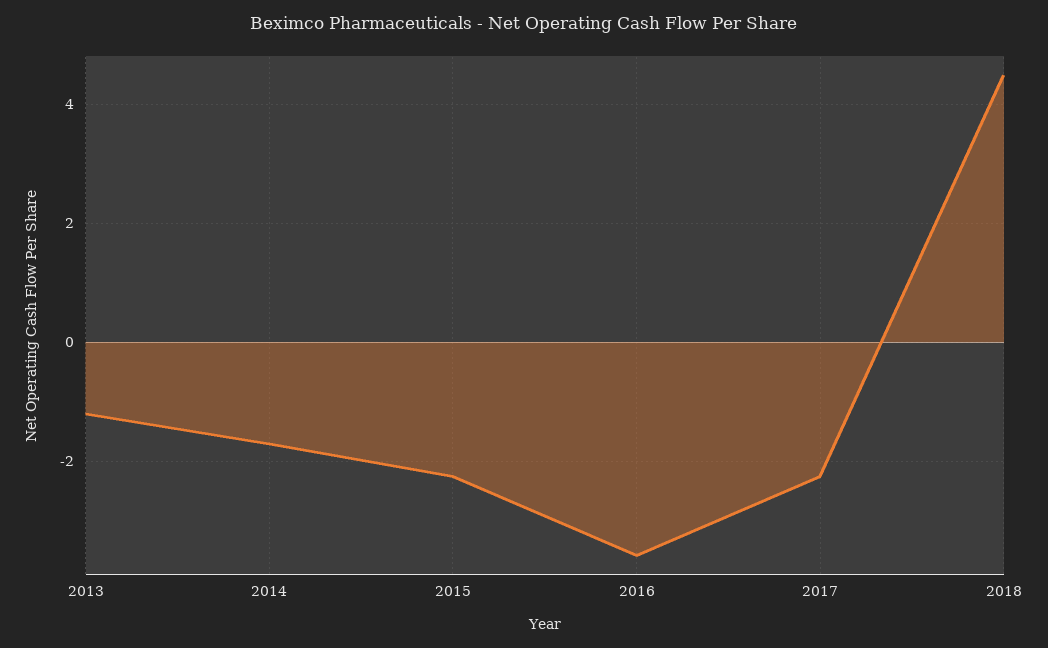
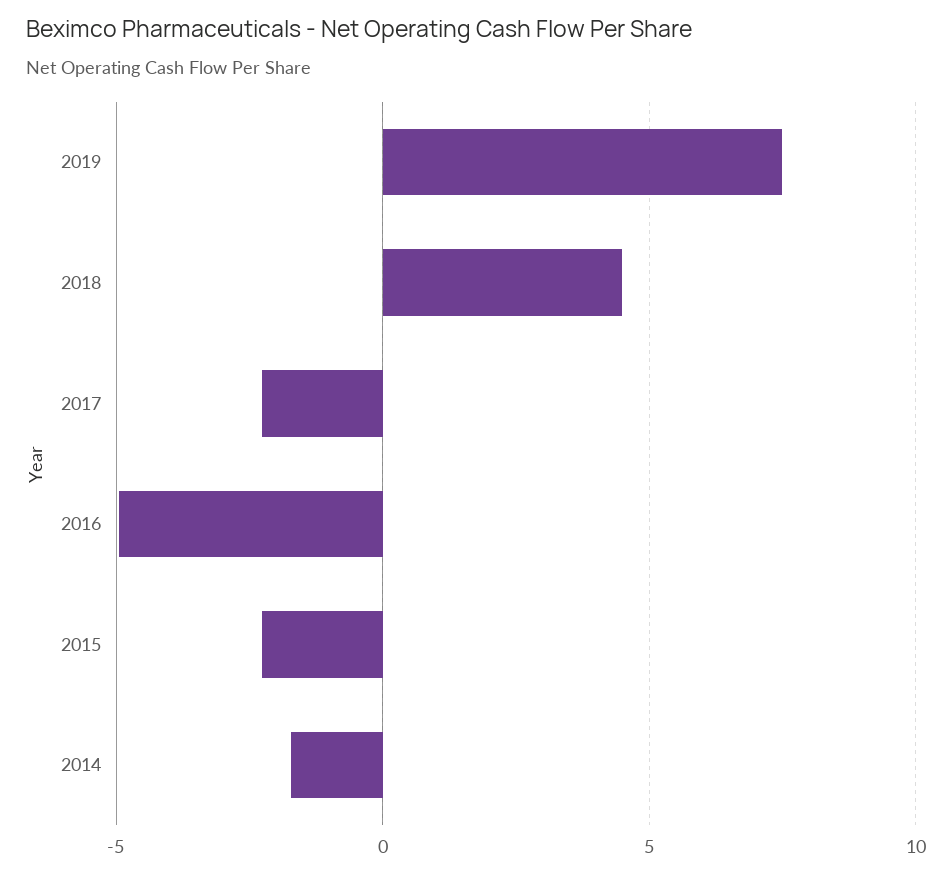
2013: -1.2 -> none
2016: -3.6 -> -5
2019: none -> 7.5

